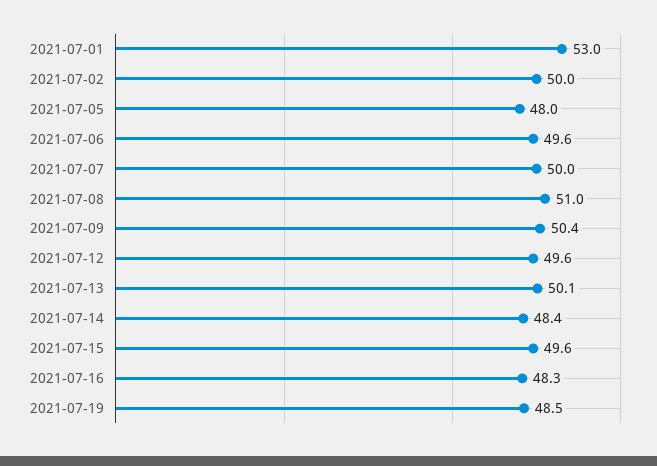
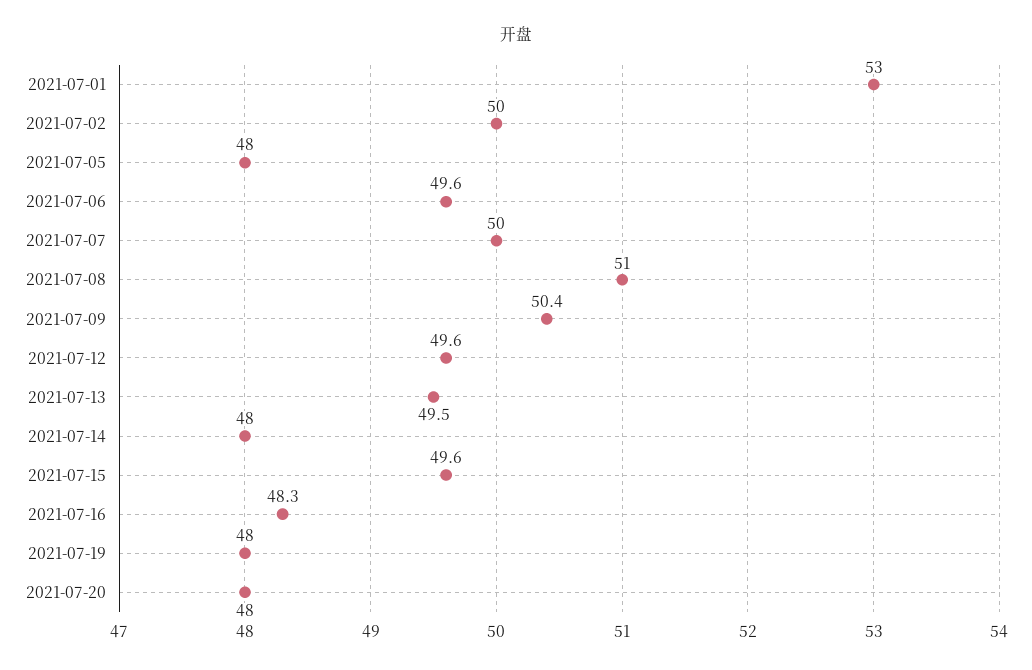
2021-07-13: 50.1 -> 49.5
2021-07-14: 48.4 -> 48
2021-07-19: 48.5 -> 48
2021-07-20: none -> 48

